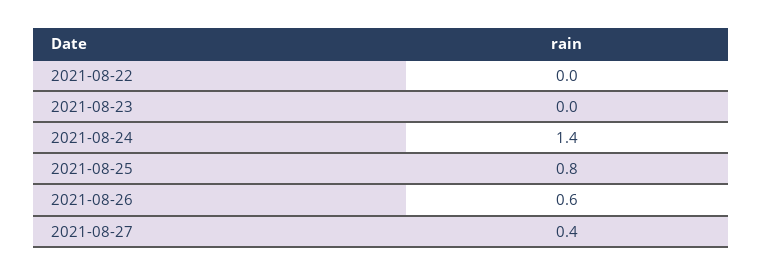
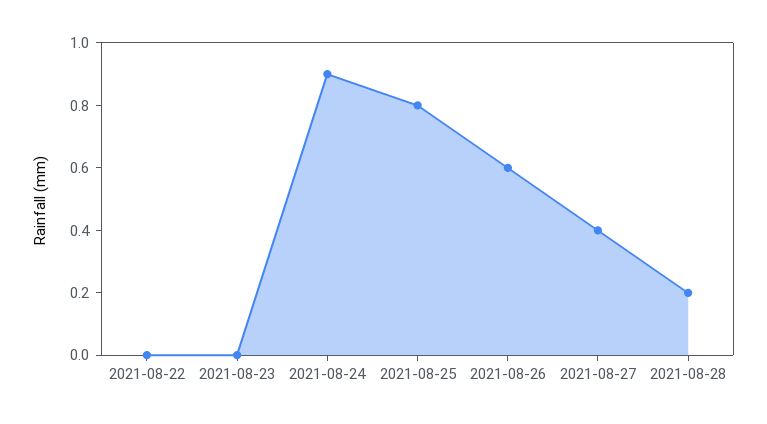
2021-08-24: 1.4 -> 0.9
2021-08-28: none -> 0.2

